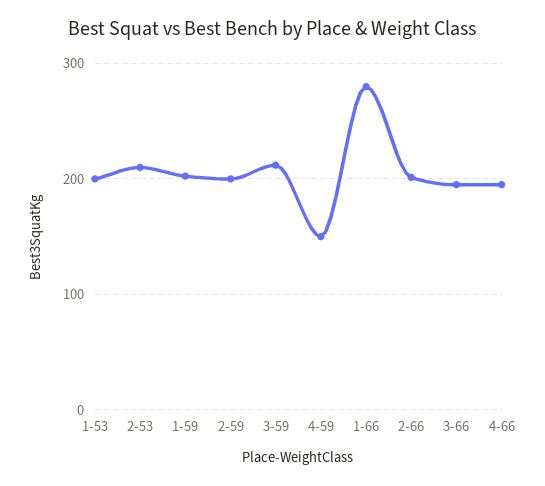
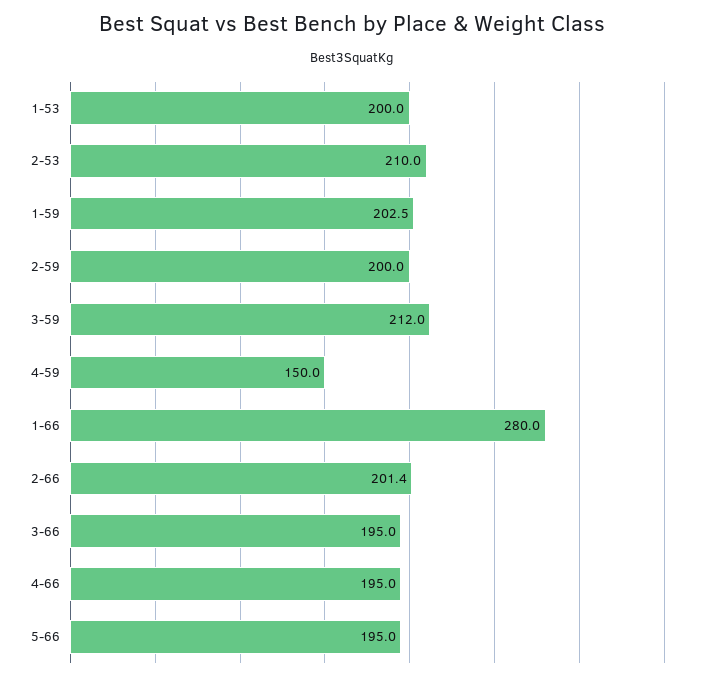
5-66: none -> 195

